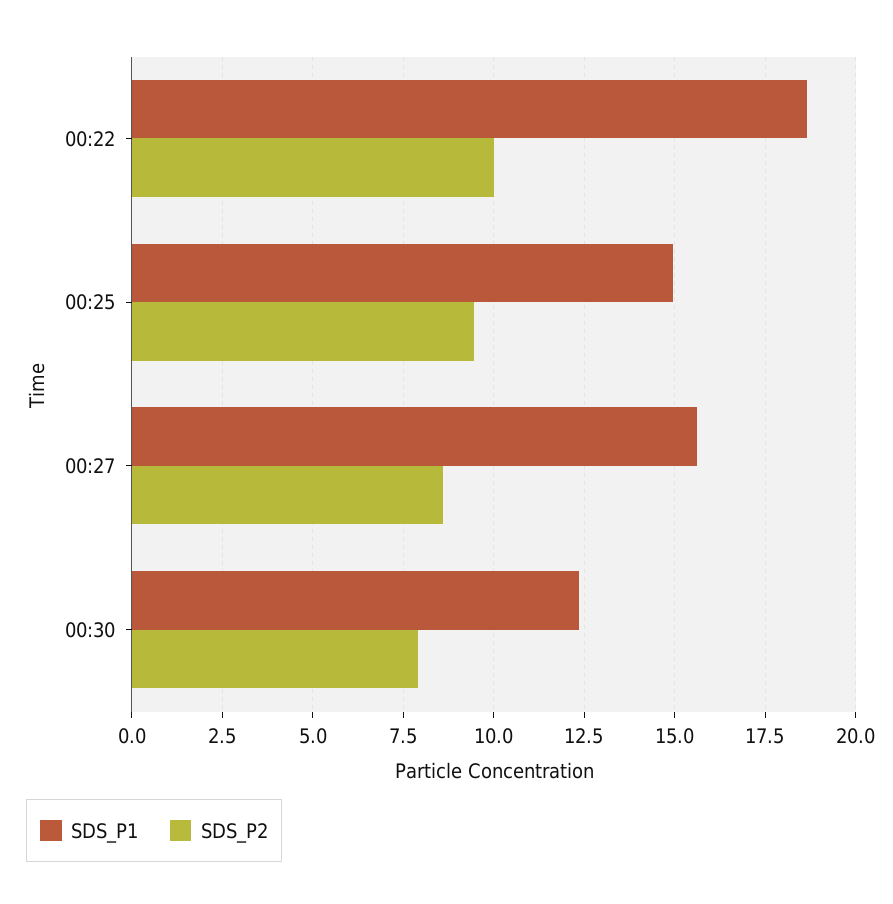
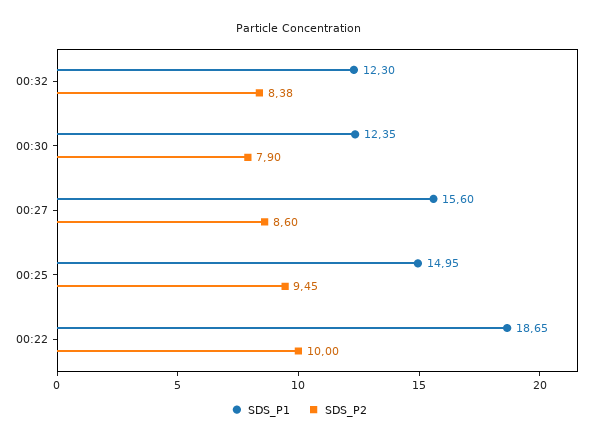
SDS_P1, 00:32: none -> 12.3
SDS_P2, 00:32: none -> 8.38

